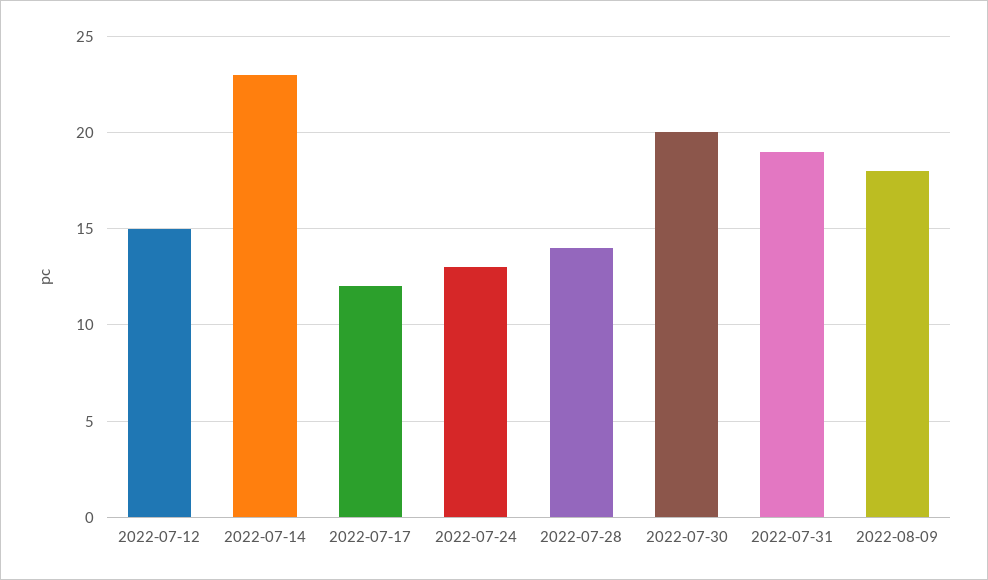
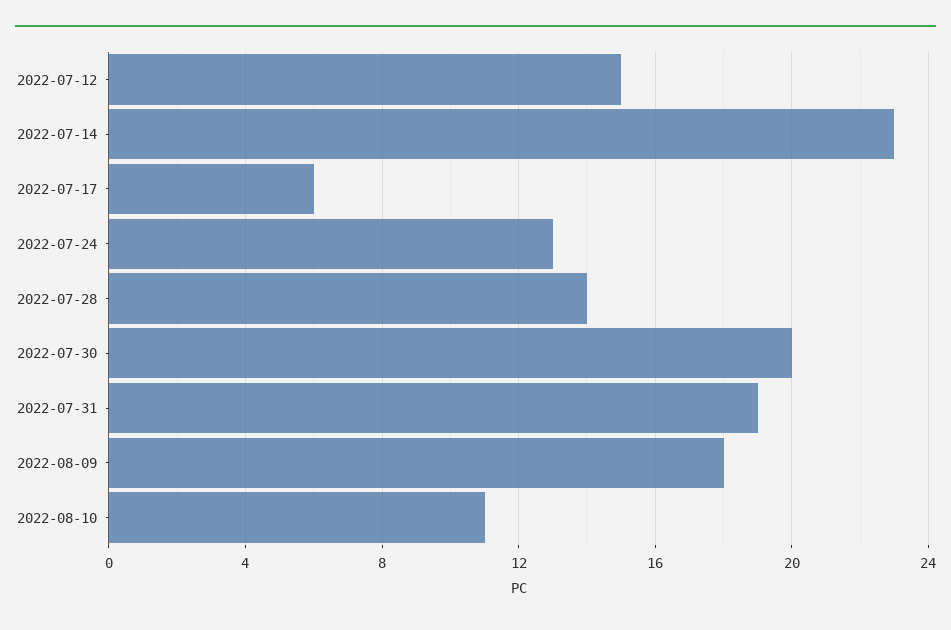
2022-07-17: 12 -> 6
2022-08-10: none -> 11

